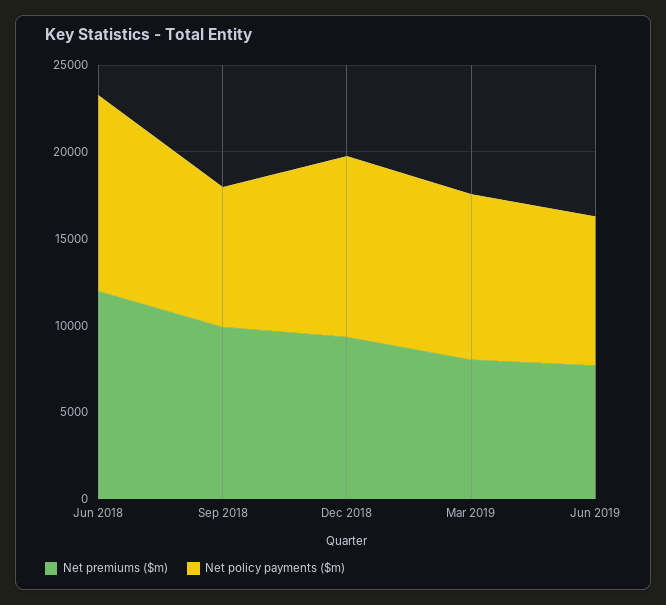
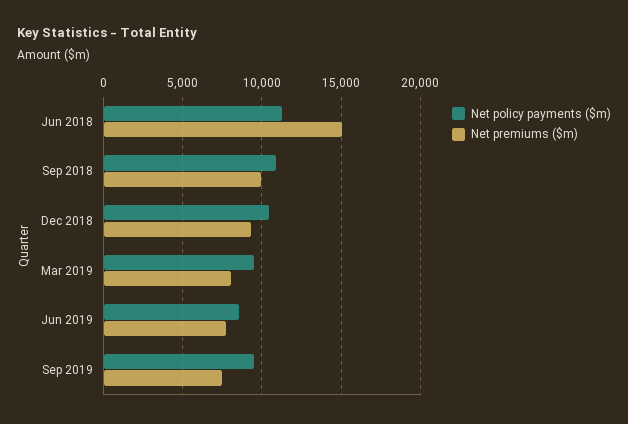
Net premiums ($m), Jun 2018: 12000 -> 15000
Net policy payments ($m), Sep 2018: 8000 -> 11000
Net policy payments ($m), Sep 2019: none -> 9500
Net premiums ($m), Sep 2019: none -> 7500

